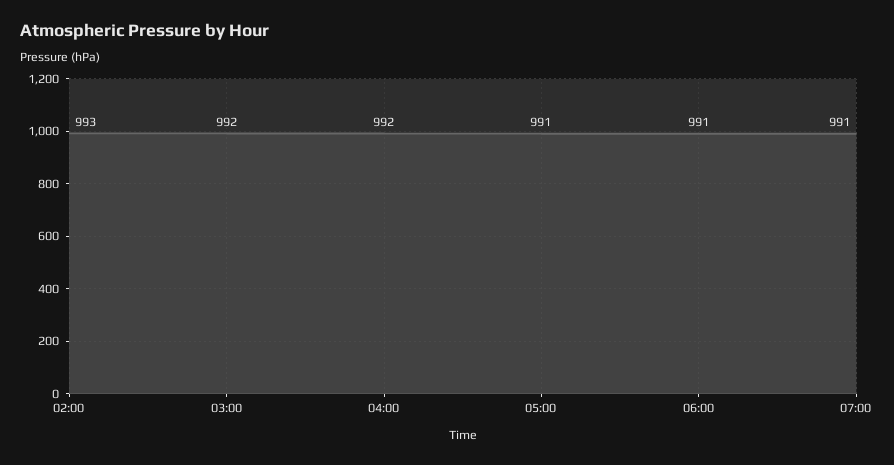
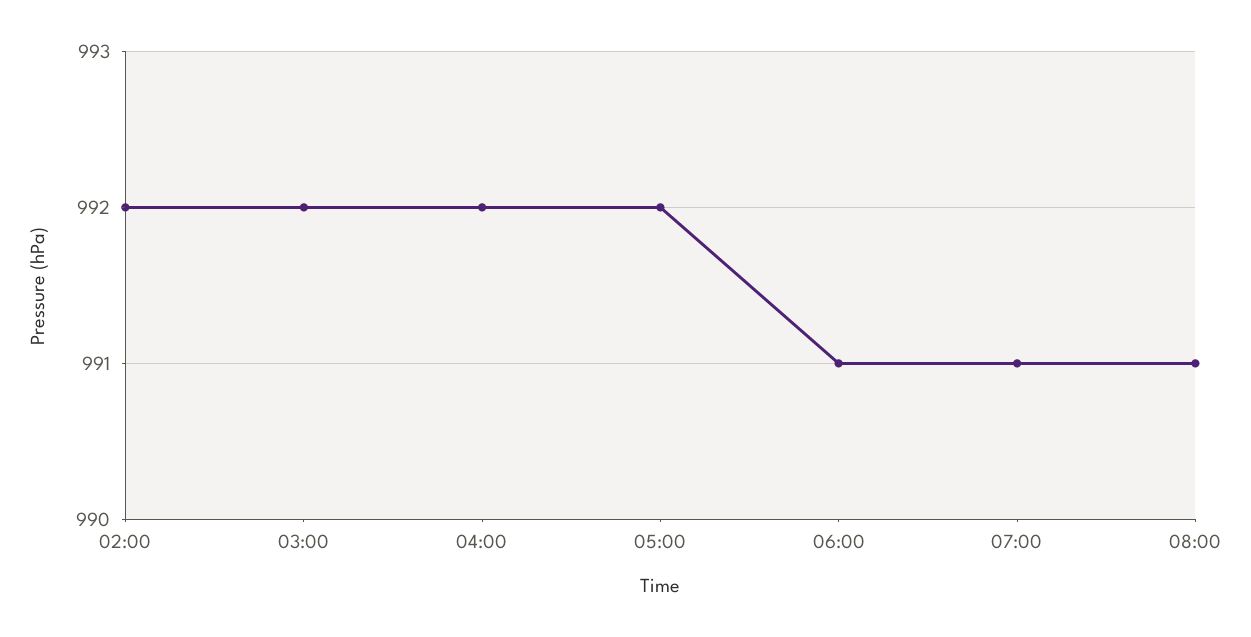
02:00: 993 -> 992
05:00: 991 -> 992
08:00: none -> 991

